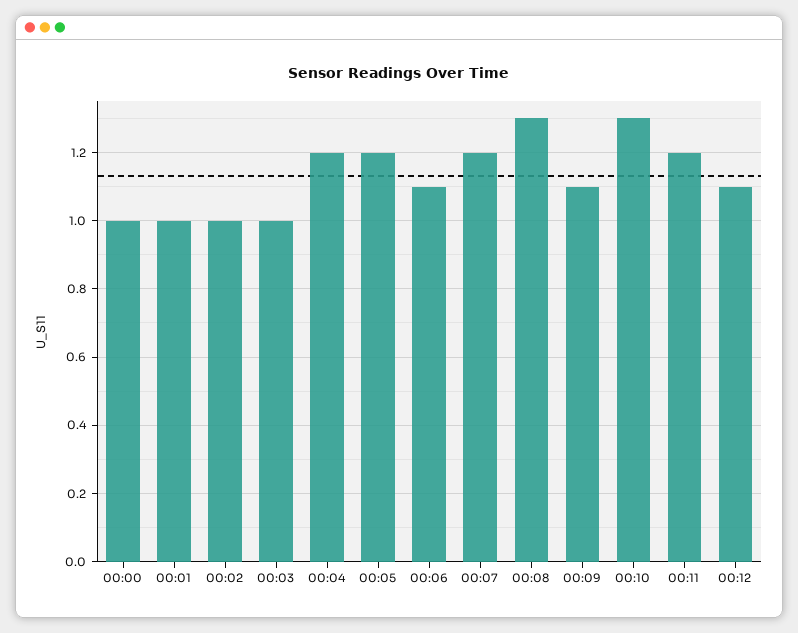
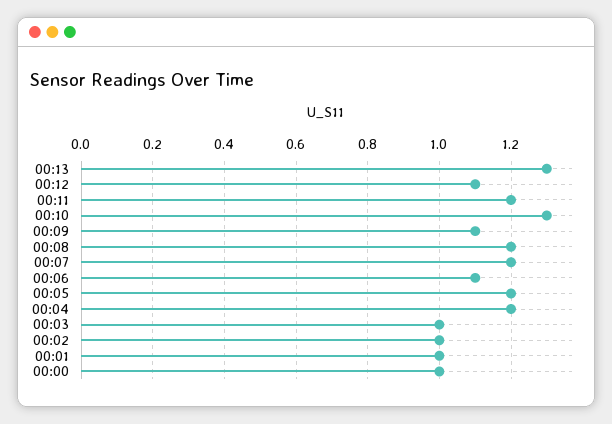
00:08: 1.3 -> 1.2
00:13: none -> 1.3

